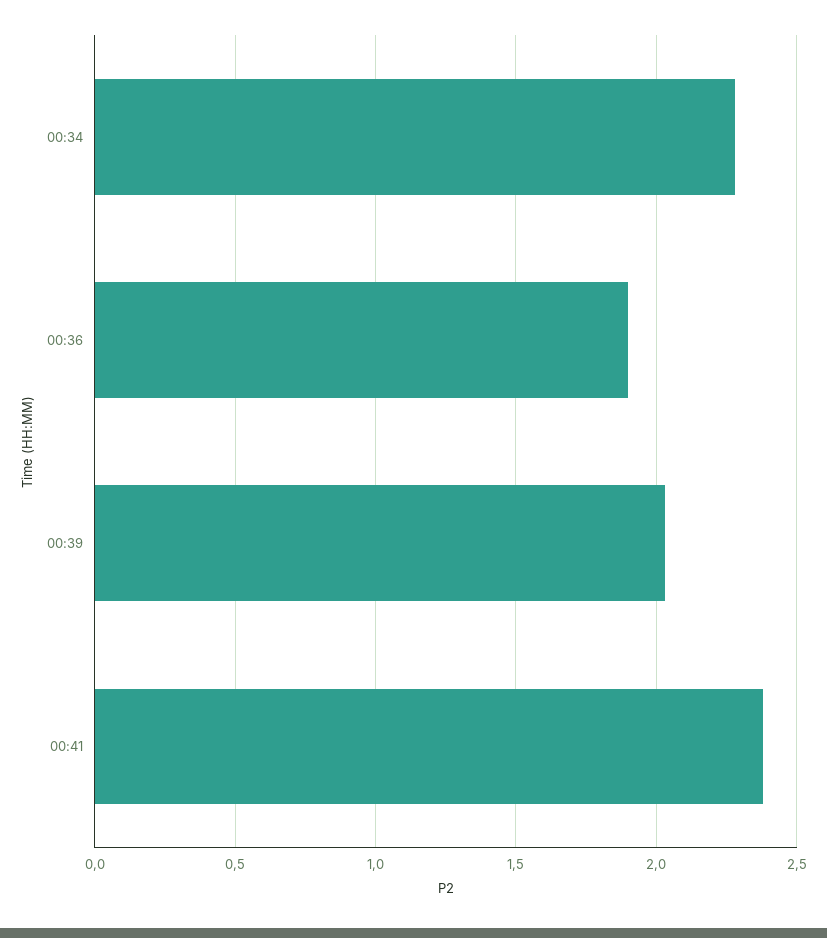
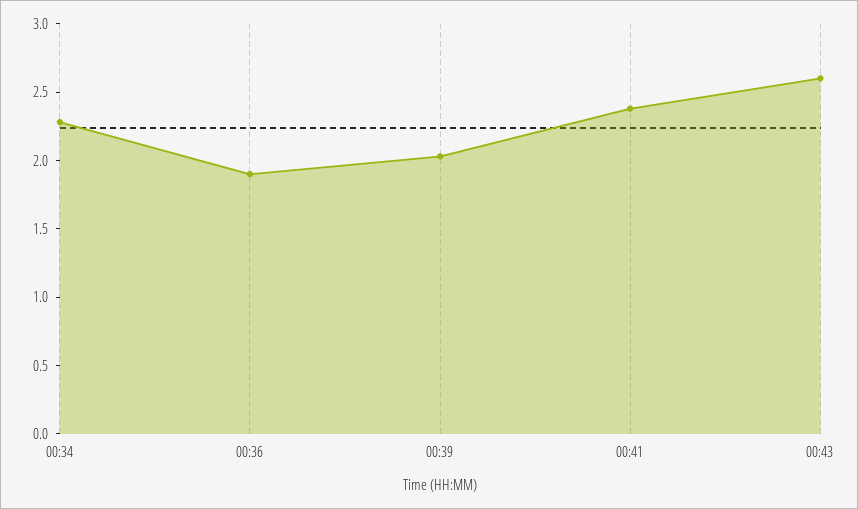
00:43: none -> 2.6

